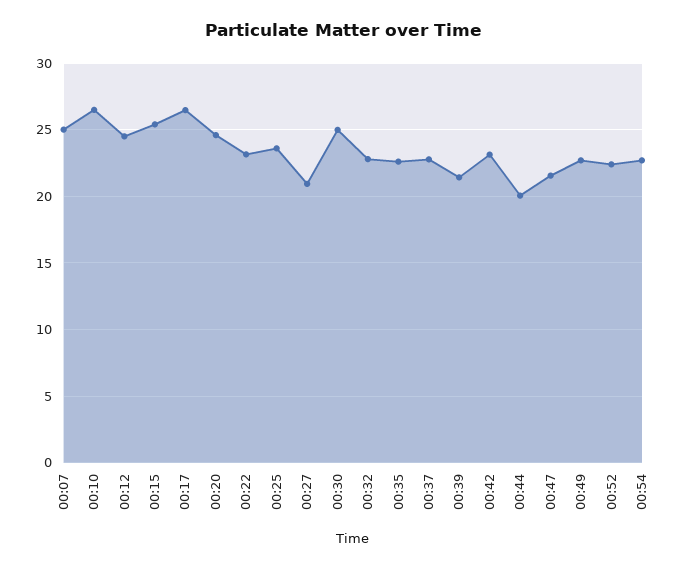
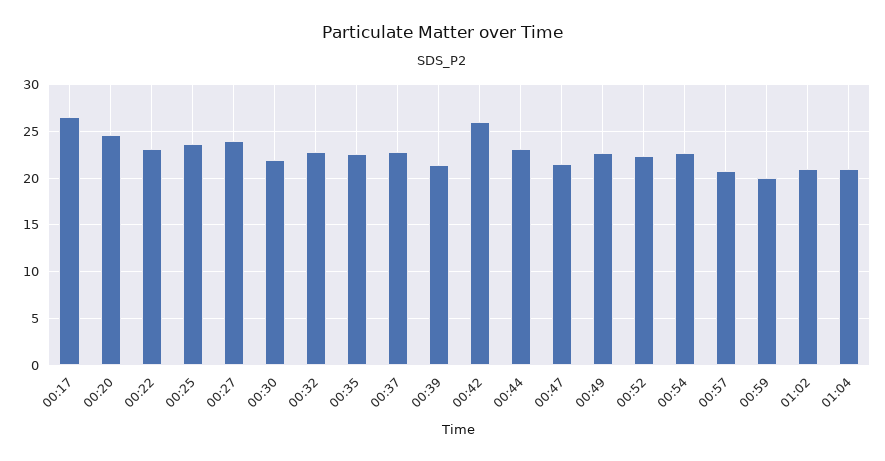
00:07: 25 -> none
00:10: 26.5 -> none
00:12: 24.5 -> none
00:15: 25.5 -> none
00:27: 21 -> 24
00:30: 25 -> 22
00:42: 23 -> 26
00:44: 20 -> 23
00:57: none -> 21
00:59: none -> 20
01:02: none -> 21
01:04: none -> 21

